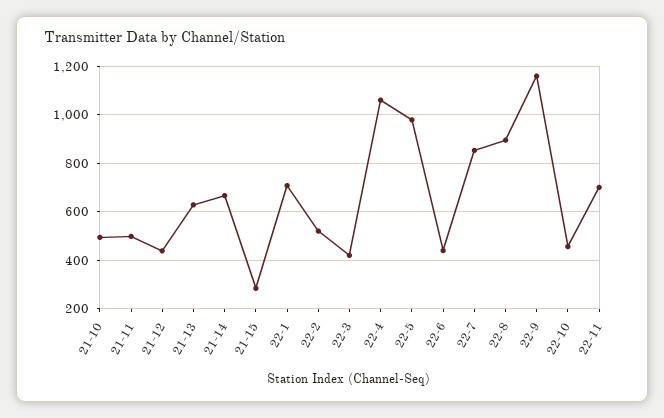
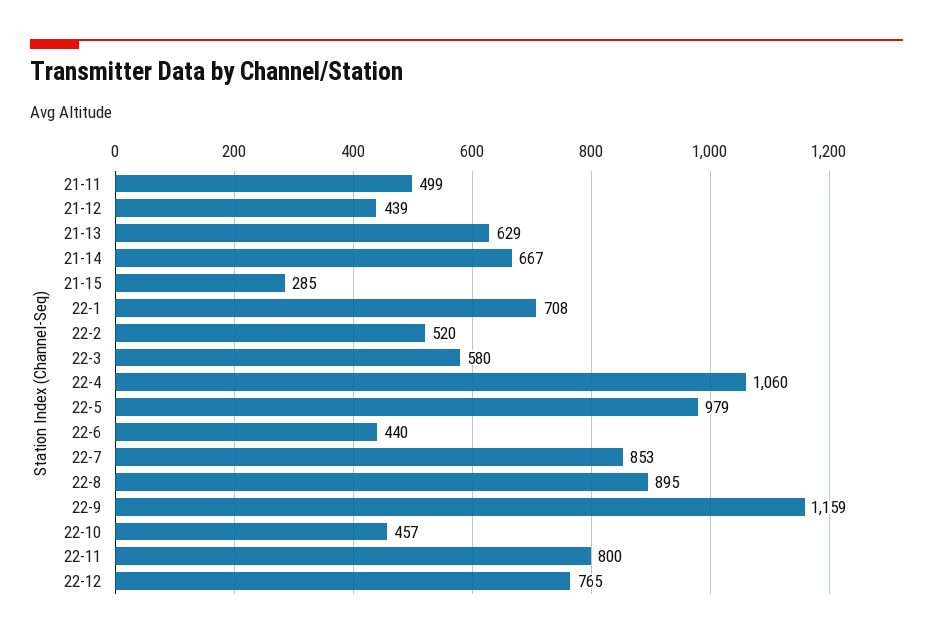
21-10: 500 -> none
22-3: 425 -> 580
22-11: 700 -> 800
22-12: none -> 765

